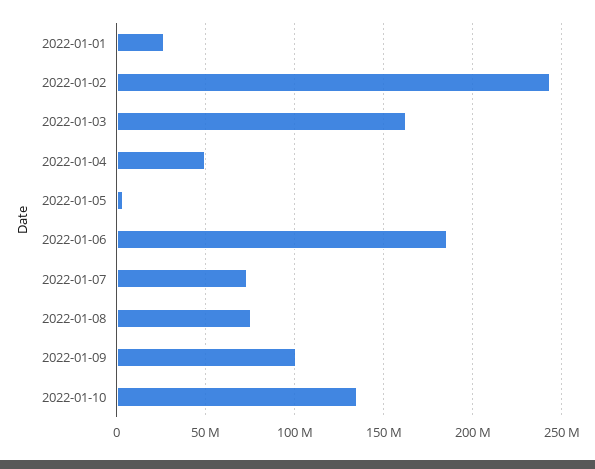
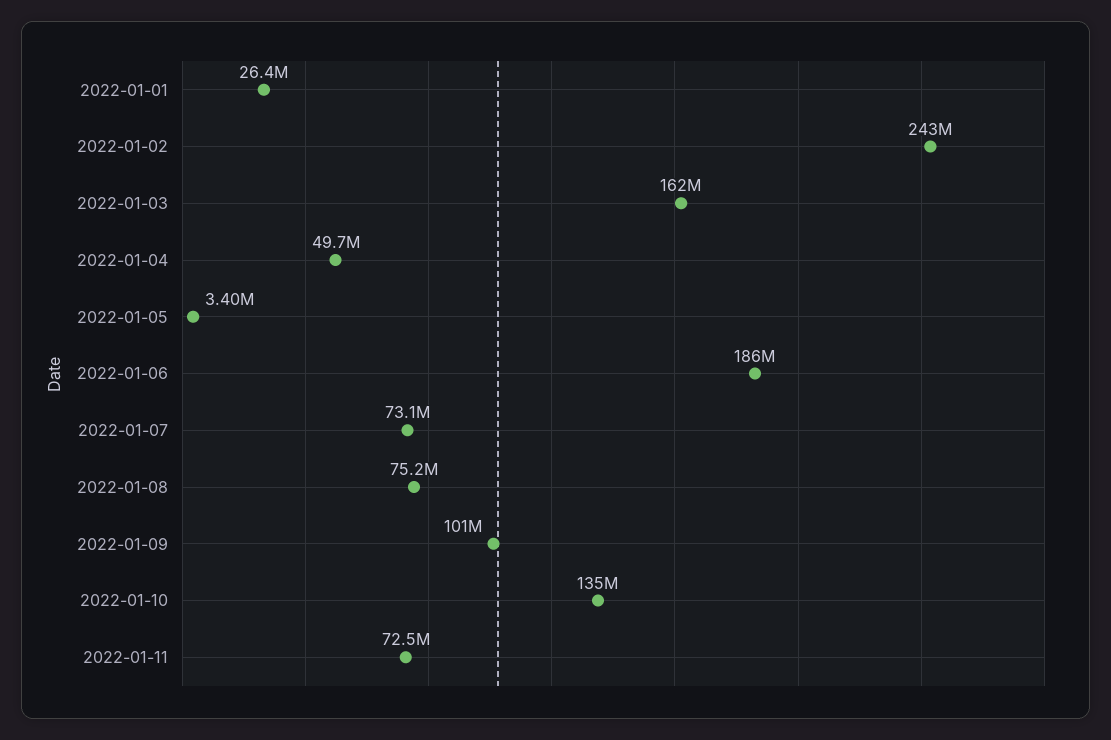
2022-01-11: none -> 72500000

